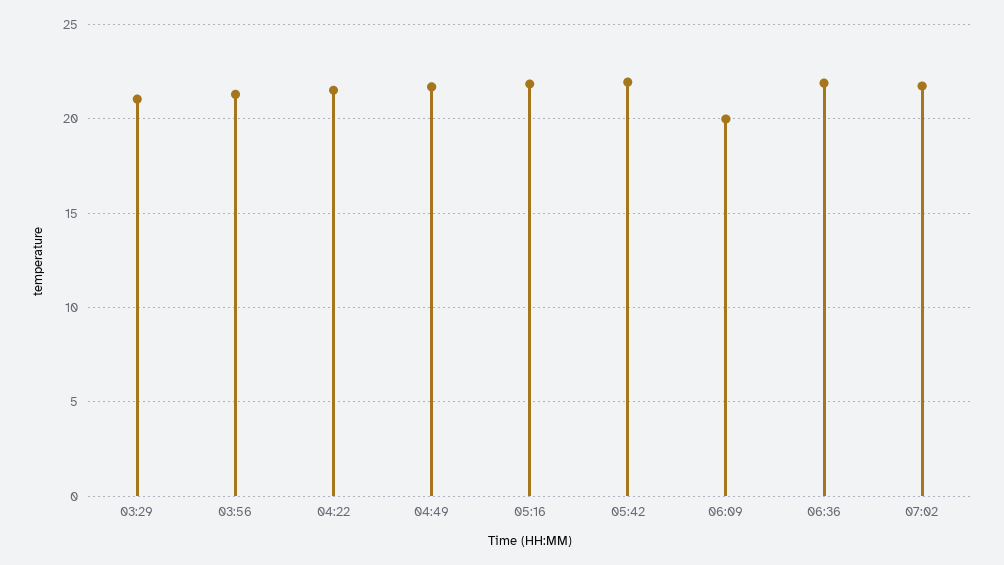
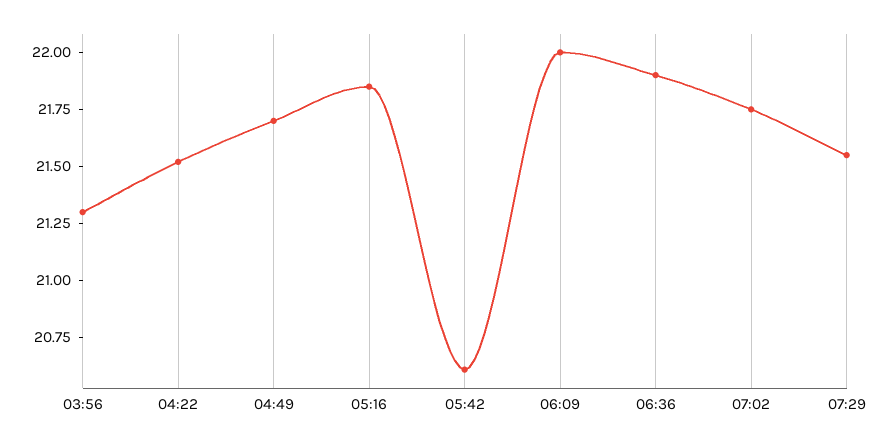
03:29: 21 -> none
05:42: 22 -> 20.6
06:09: 20 -> 22
07:29: none -> 21.55

